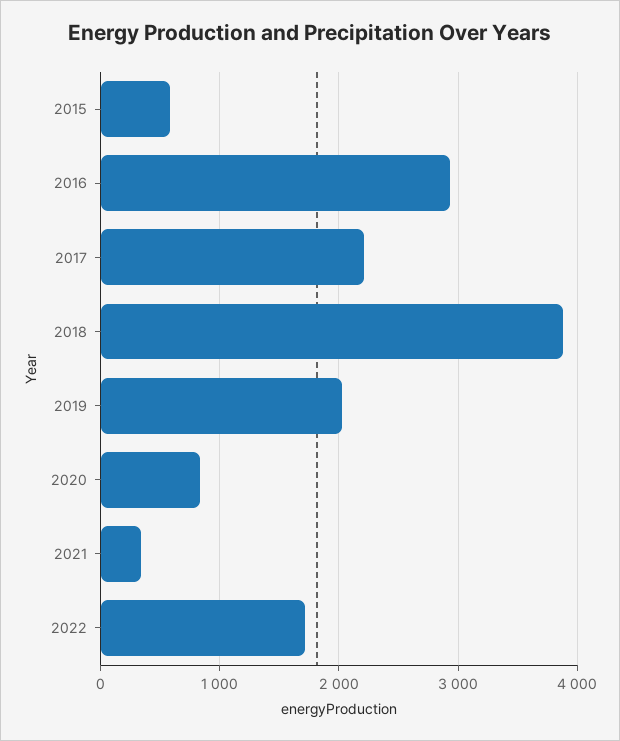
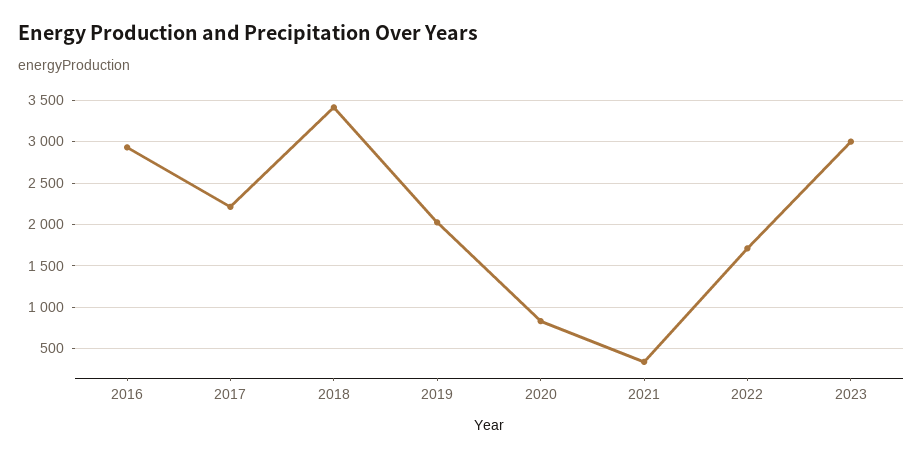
2015: 600 -> none
2018: 3900 -> 3400
2023: none -> 3000

